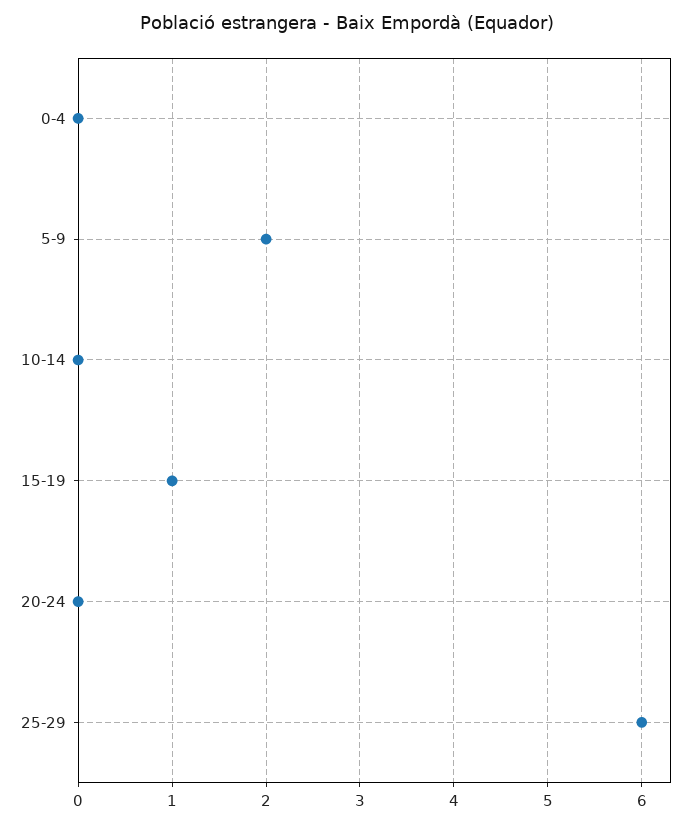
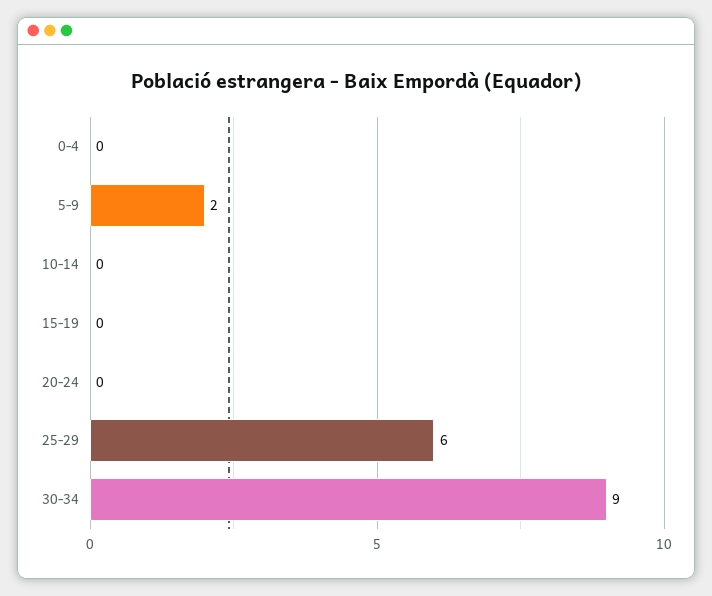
15-19: 1 -> 0
30-34: none -> 9

